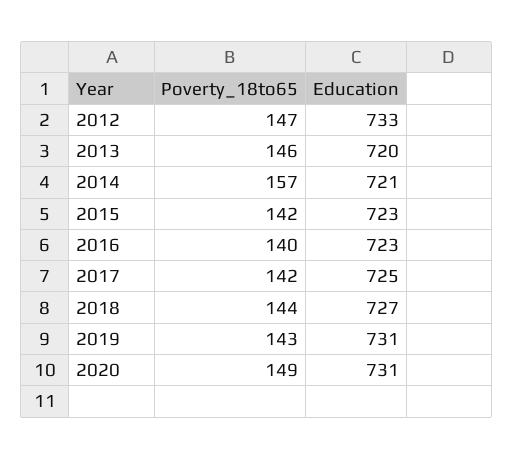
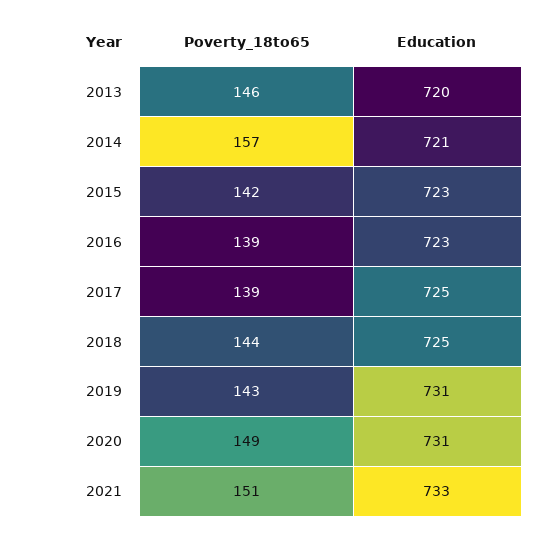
Poverty_18to65, 2012: 147 -> none
Education, 2012: 733 -> none
Poverty_18to65, 2016: 140 -> 139
Poverty_18to65, 2017: 142 -> 139
Education, 2018: 727 -> 725
Poverty_18to65, 2021: none -> 151
Education, 2021: none -> 733

